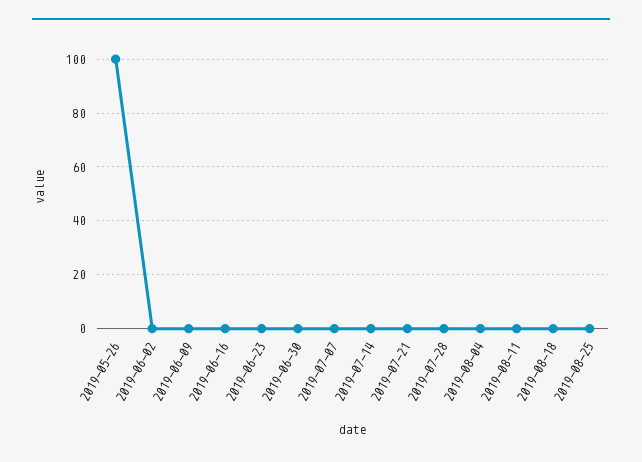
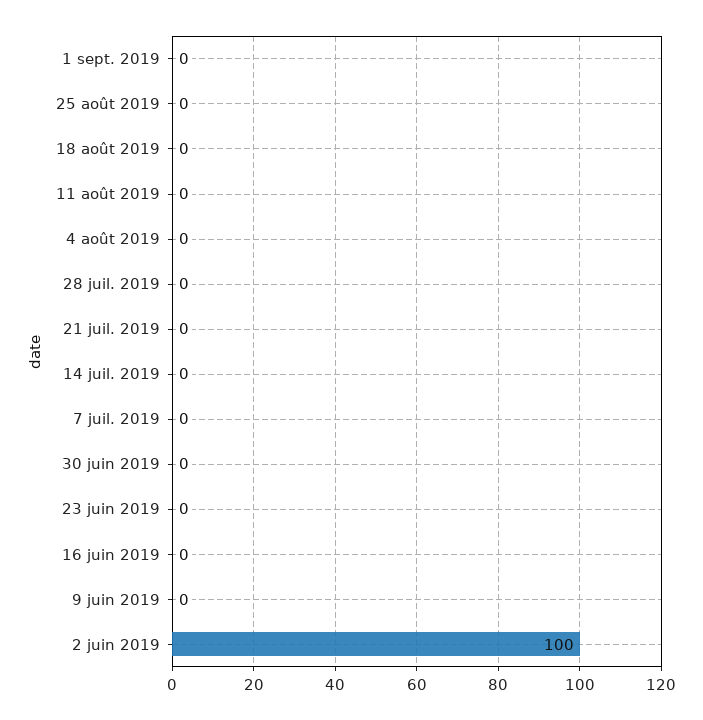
2019-05-26: 100 -> none
2019-06-02: 0 -> 100
1 sept. 2019: none -> 0

